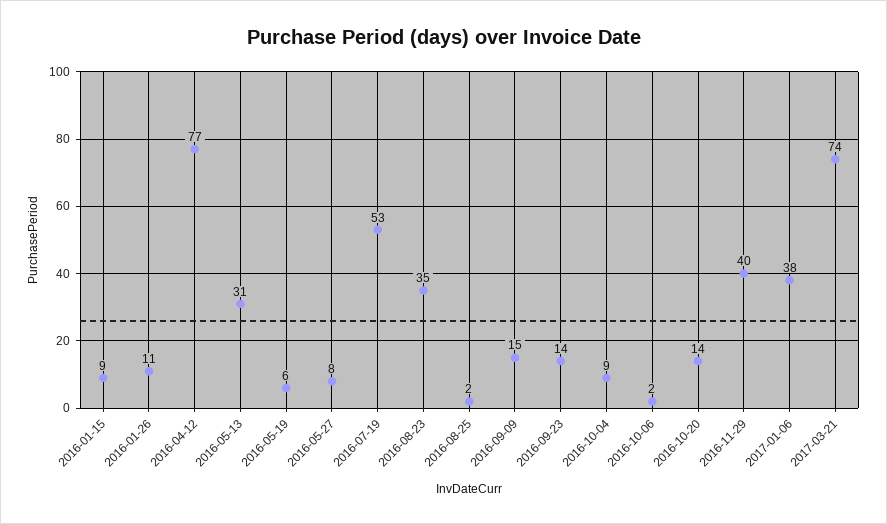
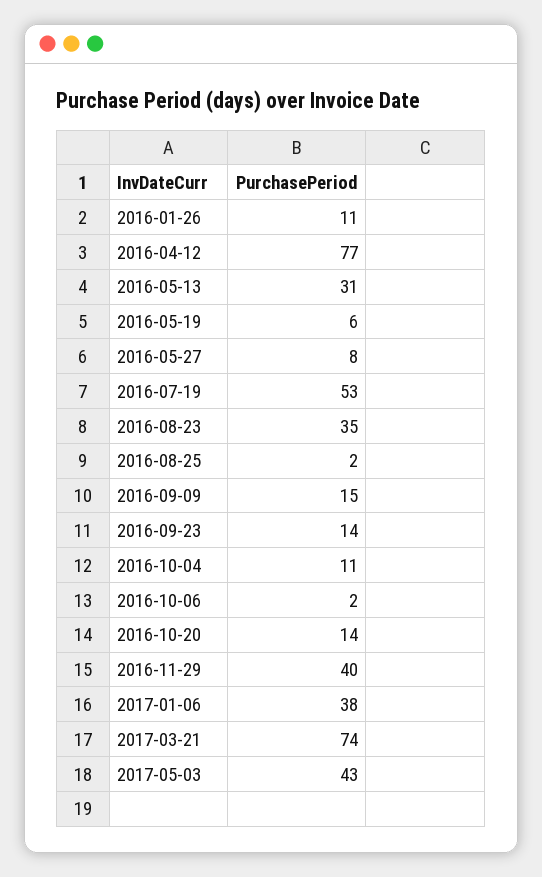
2016-01-15: 9 -> none
2016-10-04: 9 -> 11
2017-05-03: none -> 43

